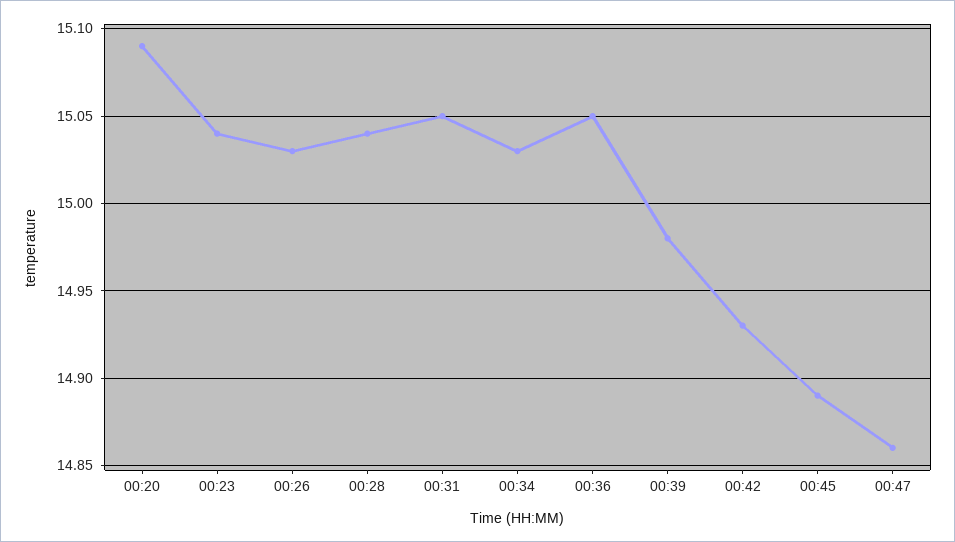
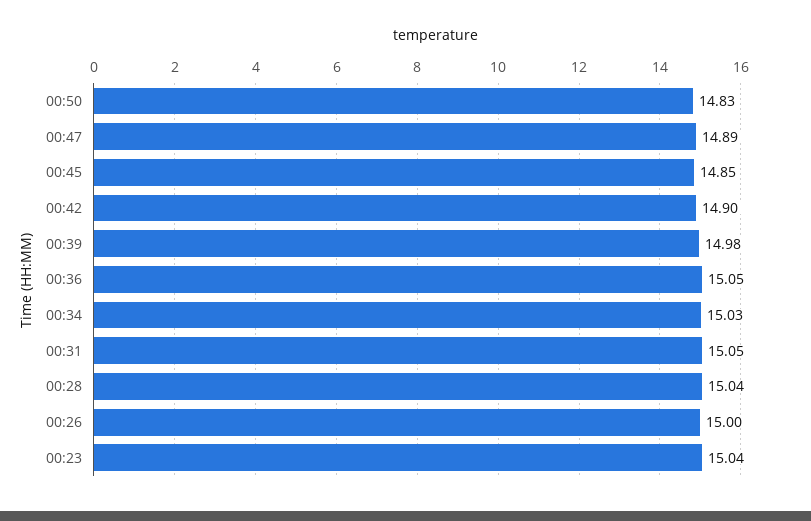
00:20: 15.09 -> none
00:26: 15.03 -> 15
00:42: 14.93 -> 14.9
00:45: 14.89 -> 14.85
00:47: 14.86 -> 14.89
00:50: none -> 14.83

